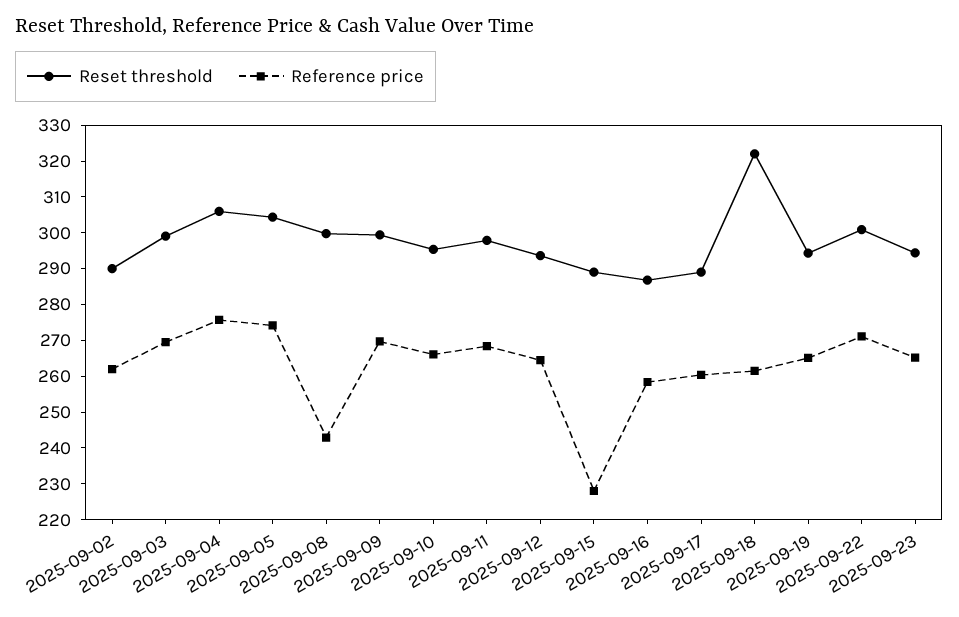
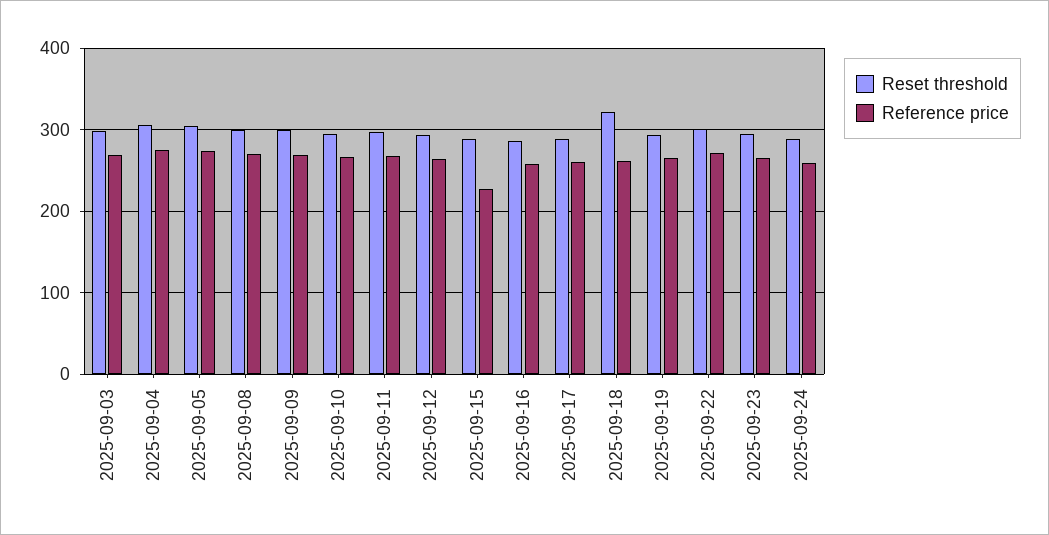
Reset threshold, 2025-09-02: 290 -> none
Reference price, 2025-09-02: 262.5 -> none
Reference price, 2025-09-08: 242.5 -> 270
Reset threshold, 2025-09-24: none -> 290
Reference price, 2025-09-24: none -> 260

